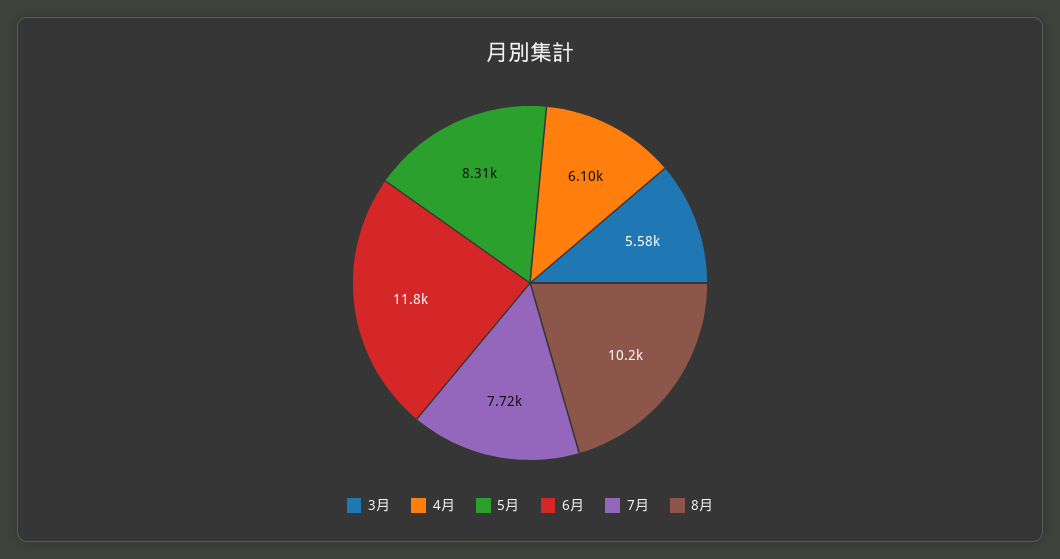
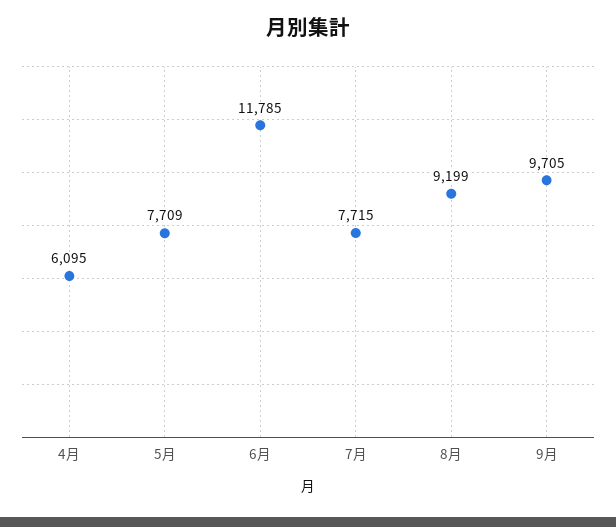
3月: 5580 -> none
5月: 8310 -> 7709
8月: 10200 -> 9199
9月: none -> 9705

